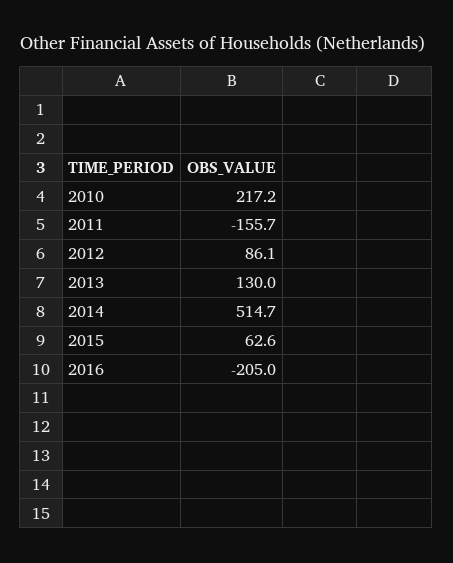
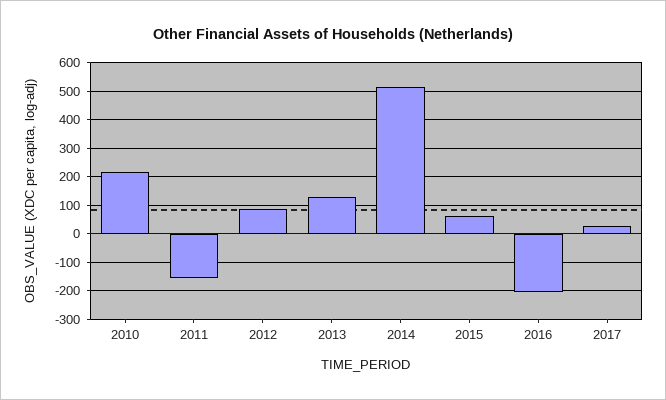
2017: none -> 25

